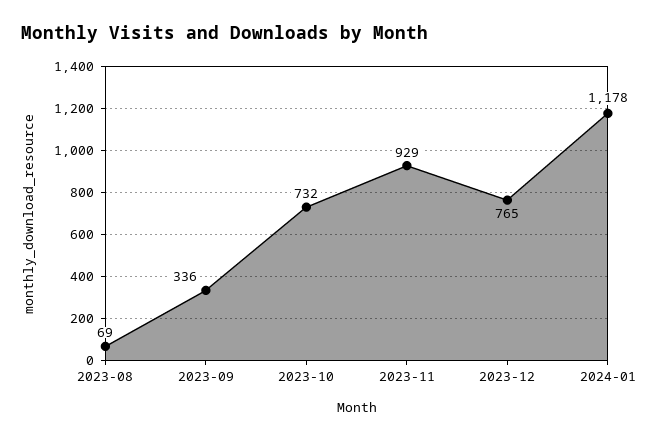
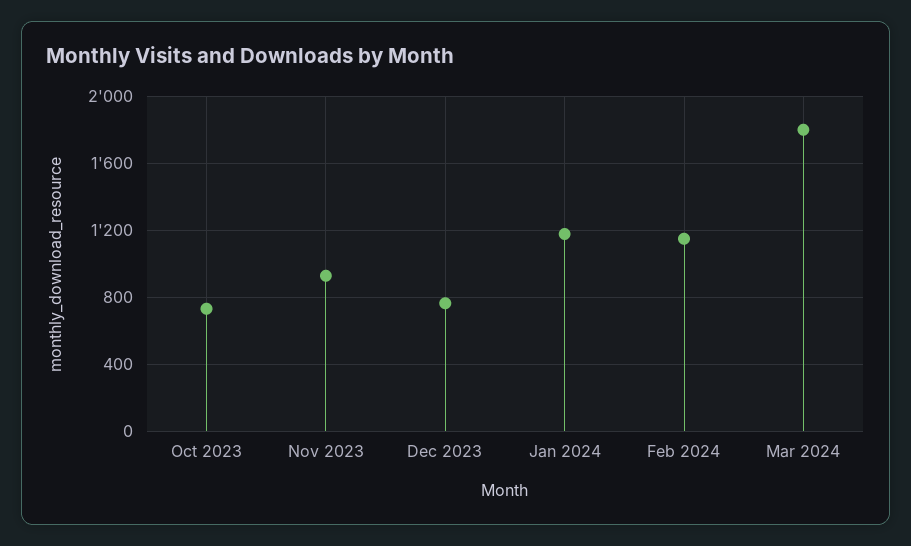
2023-08: 69 -> none
2023-09: 336 -> none
Feb 2024: none -> 1150
Mar 2024: none -> 1800

